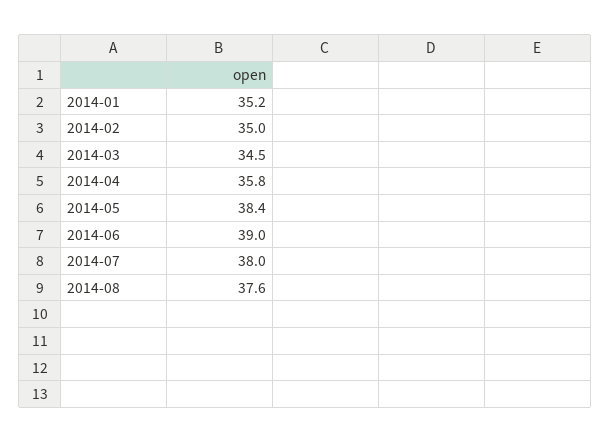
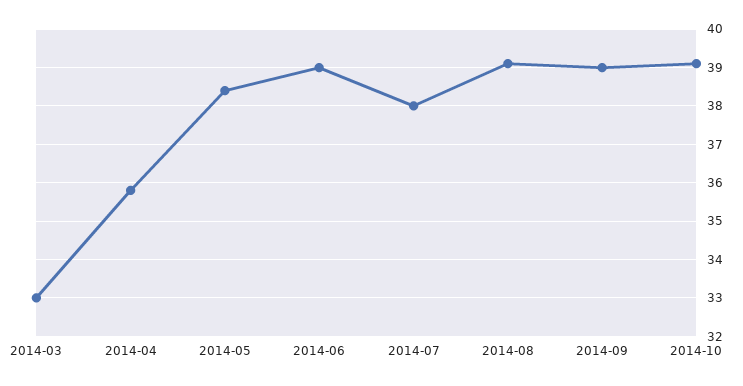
2014-01: 35.2 -> none
2014-02: 35 -> none
2014-03: 34.5 -> 33
2014-08: 37.6 -> 39
2014-09: none -> 39
2014-10: none -> 39

